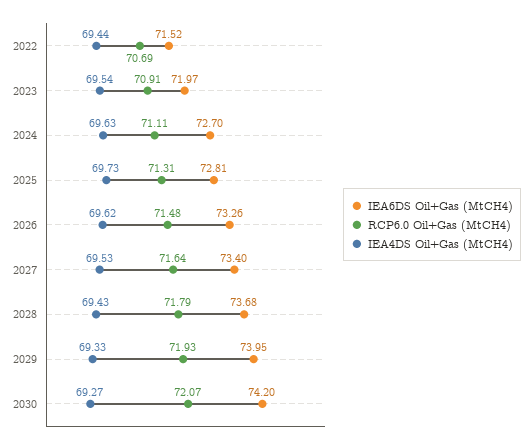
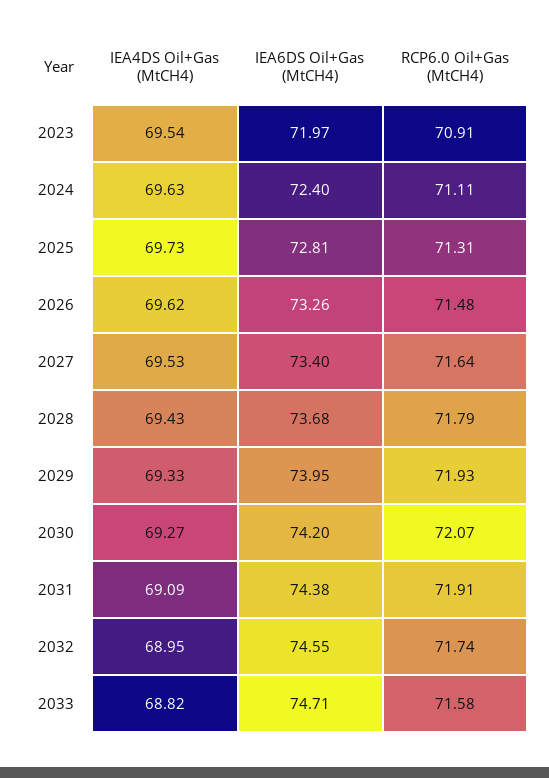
IEA6DS Oil+Gas (MtCH4), 2022: 71.52 -> none
RCP6.0 Oil+Gas (MtCH4), 2022: 70.69 -> none
IEA4DS Oil+Gas (MtCH4), 2022: 69.44 -> none
IEA6DS Oil+Gas (MtCH4), 2024: 72.7 -> 72.4
IEA4DS Oil+Gas (MtCH4), 2031: none -> 69.09
IEA6DS Oil+Gas (MtCH4), 2031: none -> 74.38
RCP6.0 Oil+Gas (MtCH4), 2031: none -> 71.91
IEA4DS Oil+Gas (MtCH4), 2032: none -> 68.95
IEA6DS Oil+Gas (MtCH4), 2032: none -> 74.55
RCP6.0 Oil+Gas (MtCH4), 2032: none -> 71.74
IEA4DS Oil+Gas (MtCH4), 2033: none -> 68.82
IEA6DS Oil+Gas (MtCH4), 2033: none -> 74.71
RCP6.0 Oil+Gas (MtCH4), 2033: none -> 71.58

